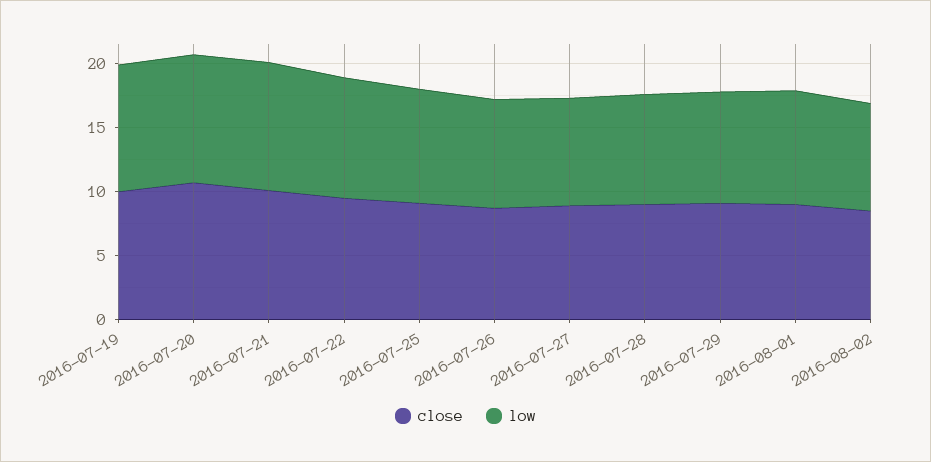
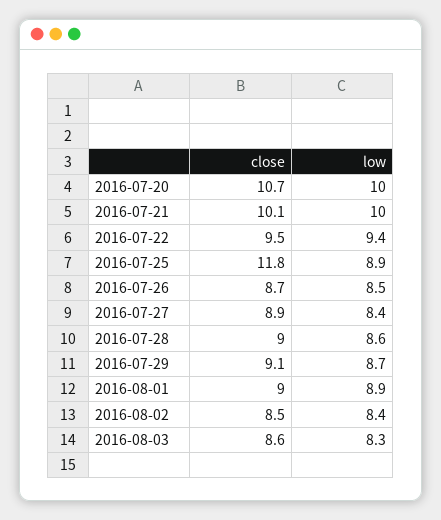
close, 2016-07-19: 10 -> none
low, 2016-07-19: 10 -> none
close, 2016-07-25: 9 -> 11.8
close, 2016-08-03: none -> 8.6
low, 2016-08-03: none -> 8.3

